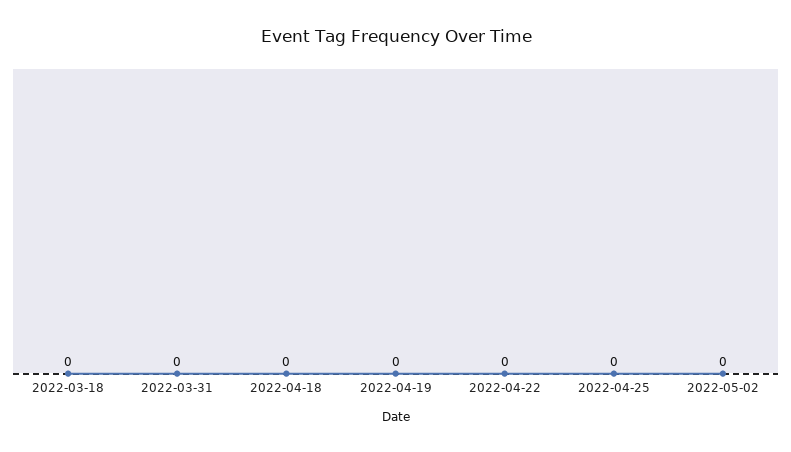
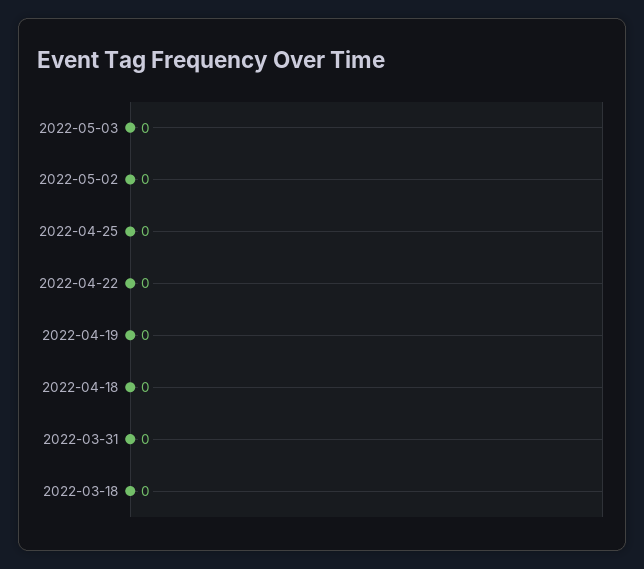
2022-05-03: none -> 0

